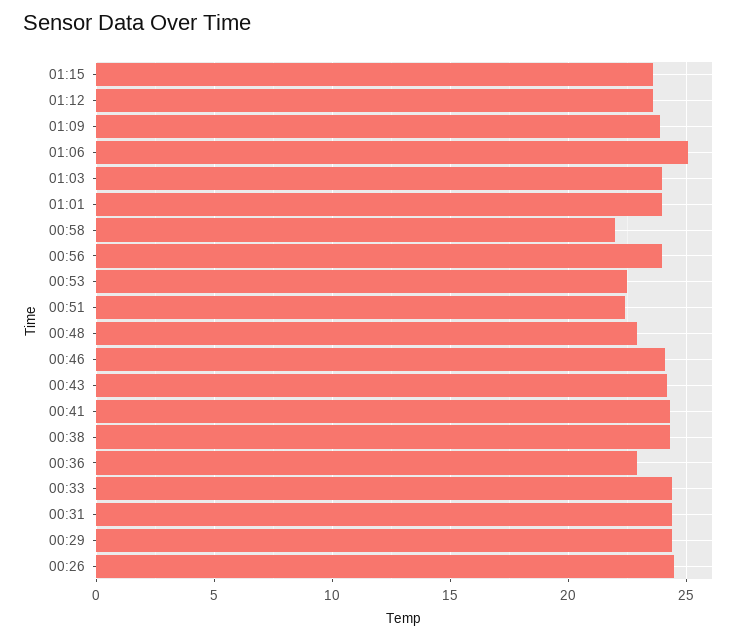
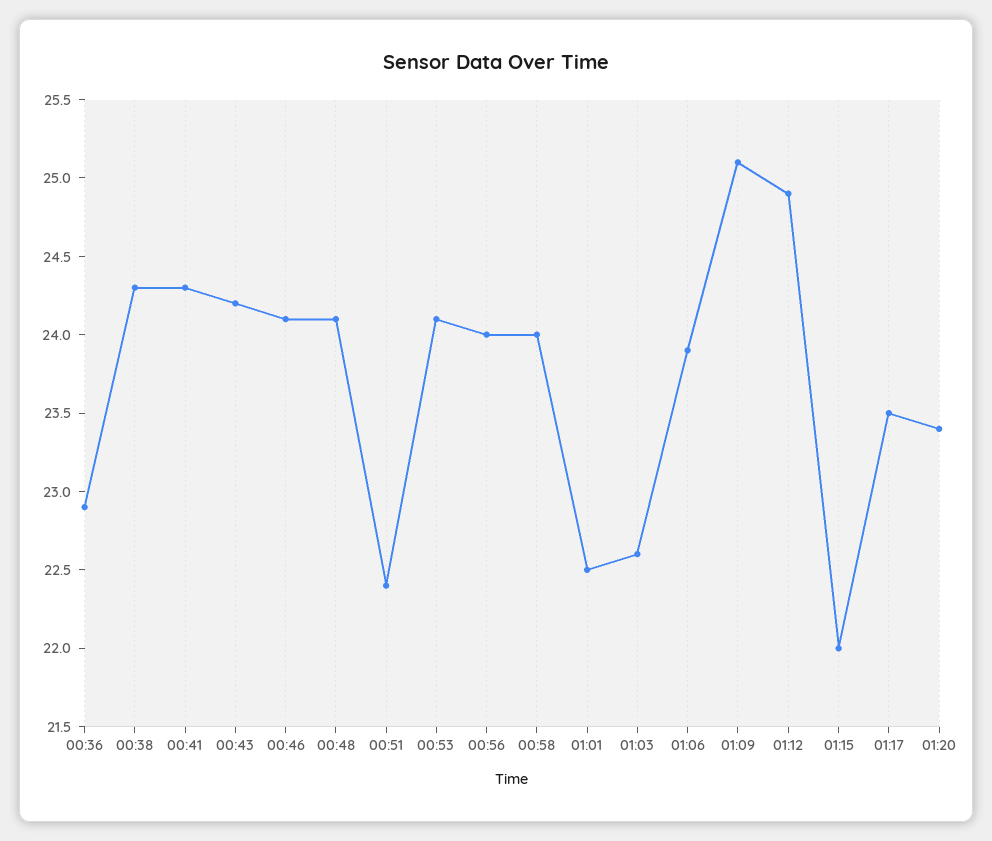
01:15: 23.5 -> 22
01:12: 23.5 -> 24.9
01:09: 24 -> 25.1
01:06: 25 -> 23.9
01:03: 24 -> 22.6
01:01: 24 -> 22.5
00:58: 22 -> 24
00:53: 22.5 -> 24.1
00:48: 23 -> 24.1
00:33: 24.5 -> none
00:31: 24.5 -> none
00:29: 24.5 -> none
00:26: 24.5 -> none
01:17: none -> 23.5
01:20: none -> 23.4

